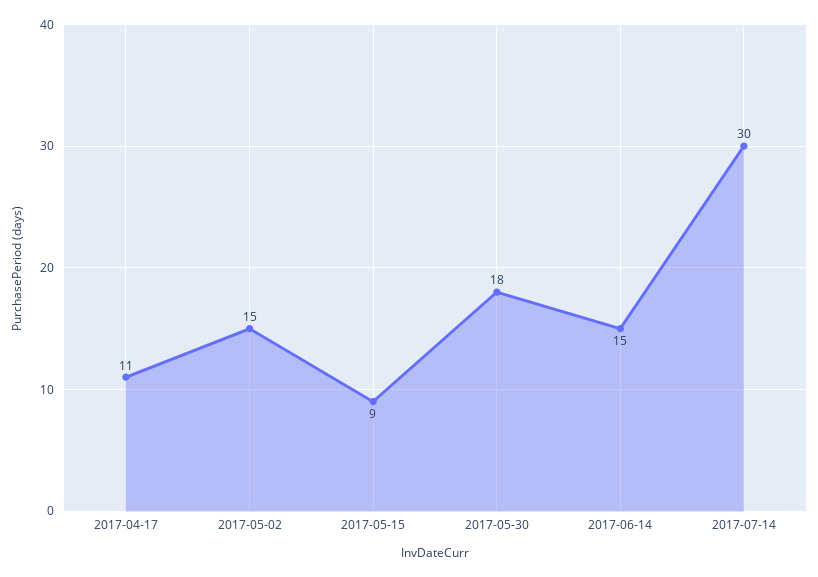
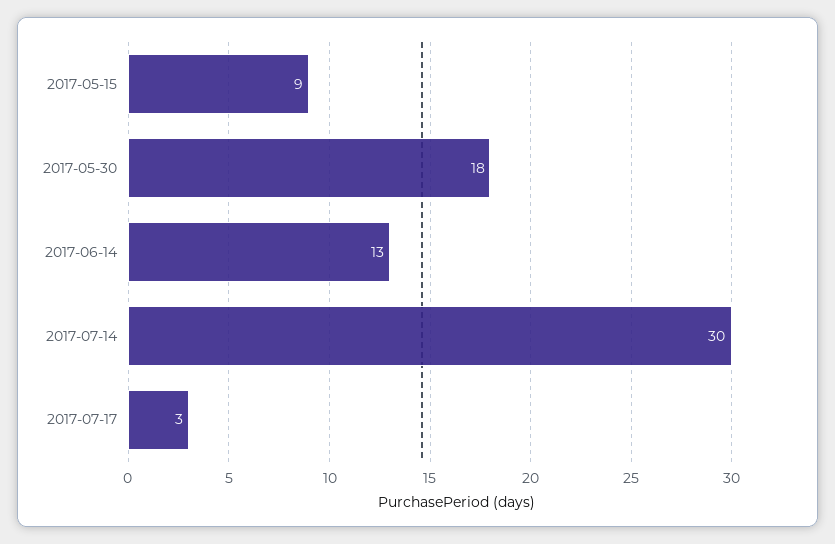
2017-04-17: 11 -> none
2017-05-02: 15 -> none
2017-06-14: 15 -> 13
2017-07-17: none -> 3

